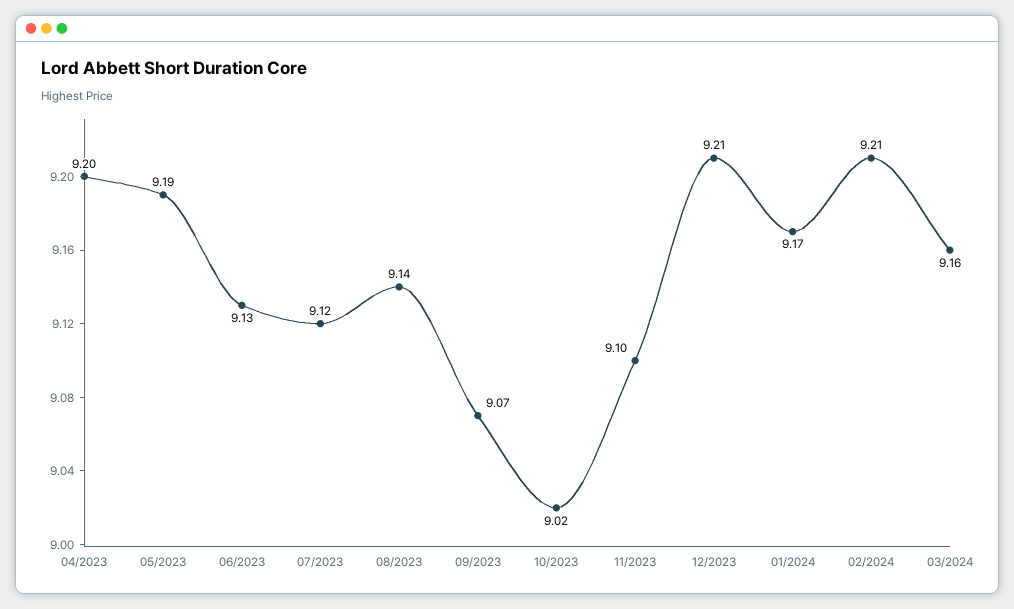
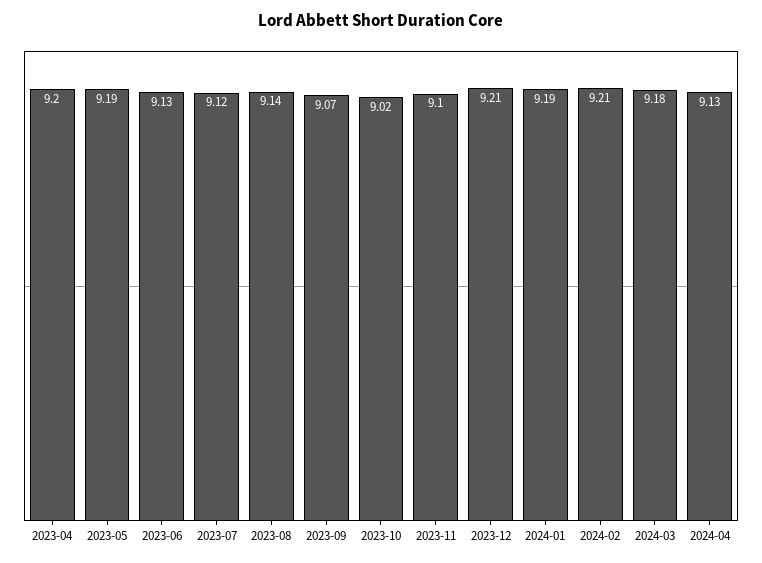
01/2024: 9.17 -> 9.19
03/2024: 9.16 -> 9.18
2024-04: none -> 9.13

